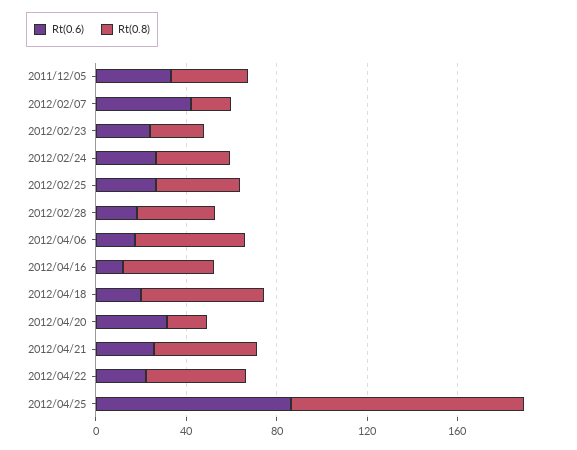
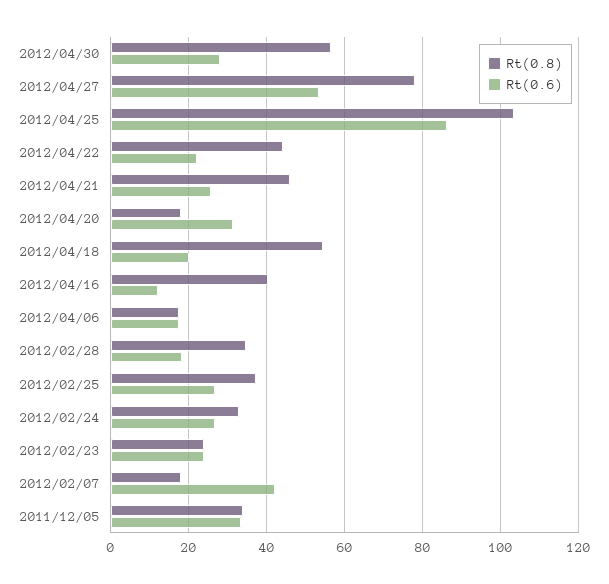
Rt(0.8), 2012/04/06: 50 -> 18
Rt(0.8), 2012/04/30: none -> 56
Rt(0.6), 2012/04/30: none -> 28
Rt(0.8), 2012/04/27: none -> 78
Rt(0.6), 2012/04/27: none -> 54

